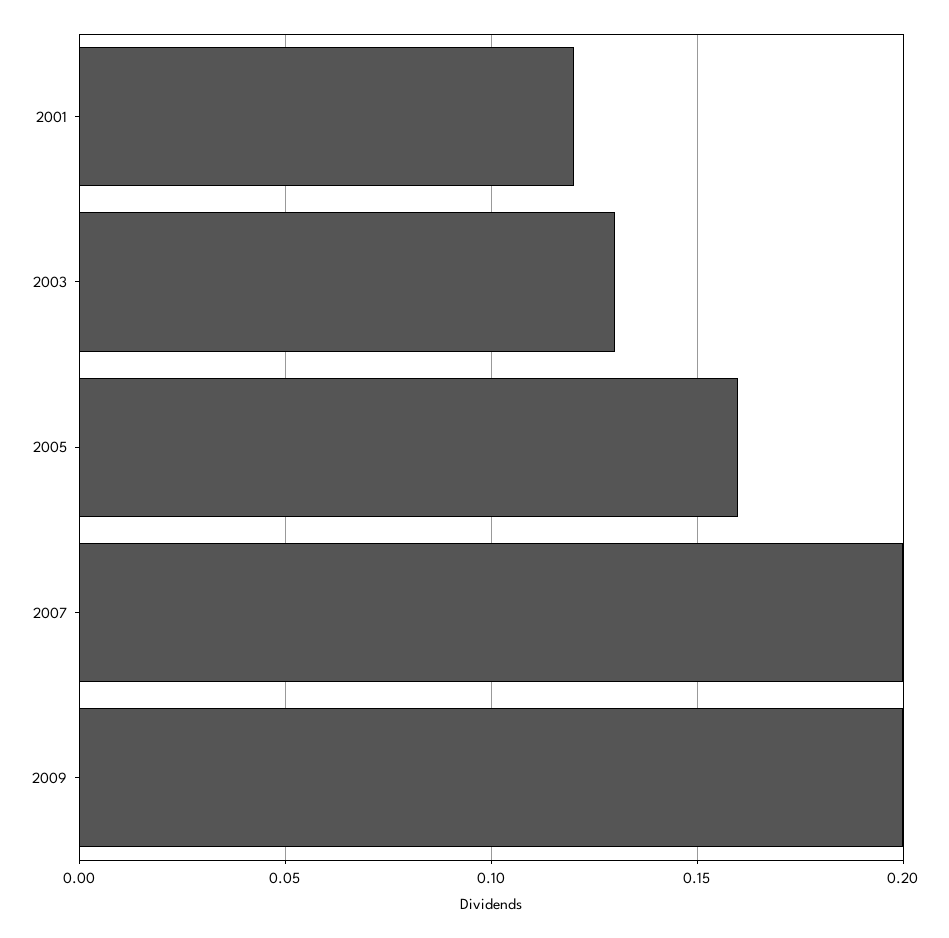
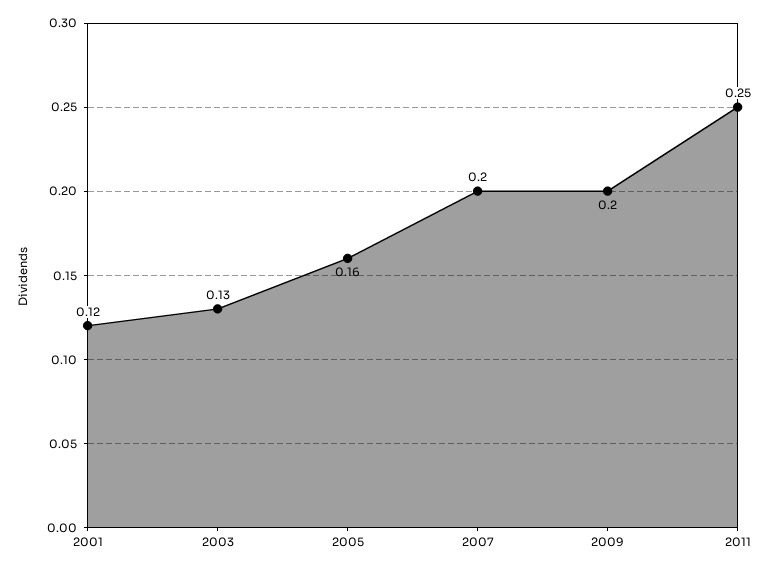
2011: none -> 0.25

